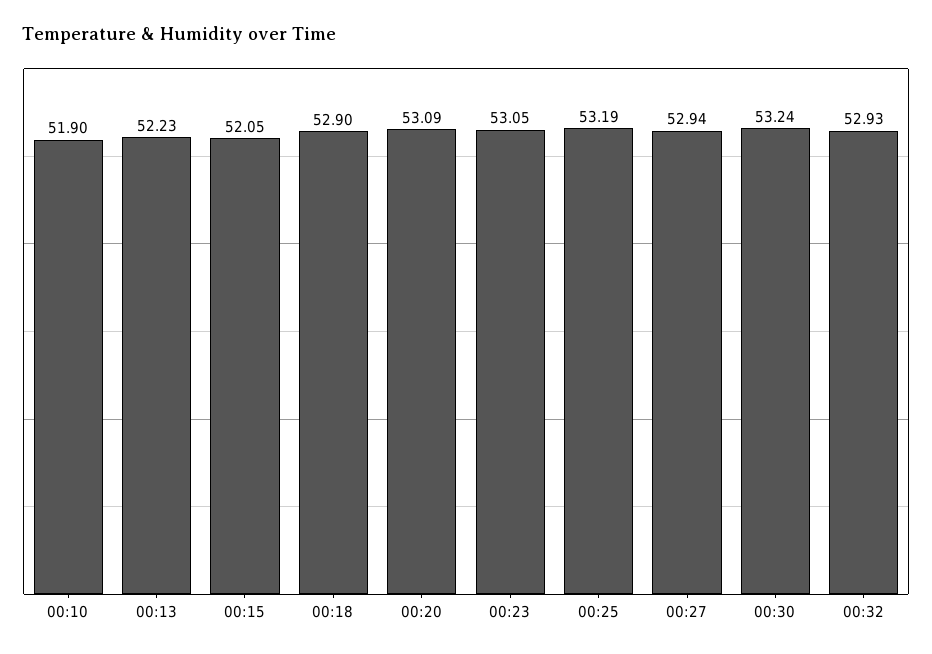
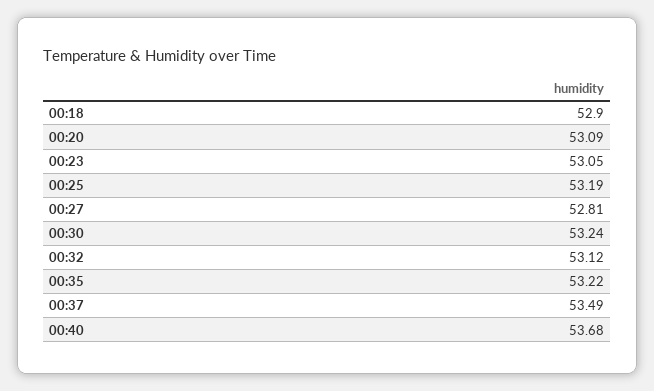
00:10: 51.9 -> none
00:13: 52.23 -> none
00:15: 52.05 -> none
00:27: 52.94 -> 52.81
00:32: 52.93 -> 53.12
00:35: none -> 53.22
00:37: none -> 53.49
00:40: none -> 53.68

